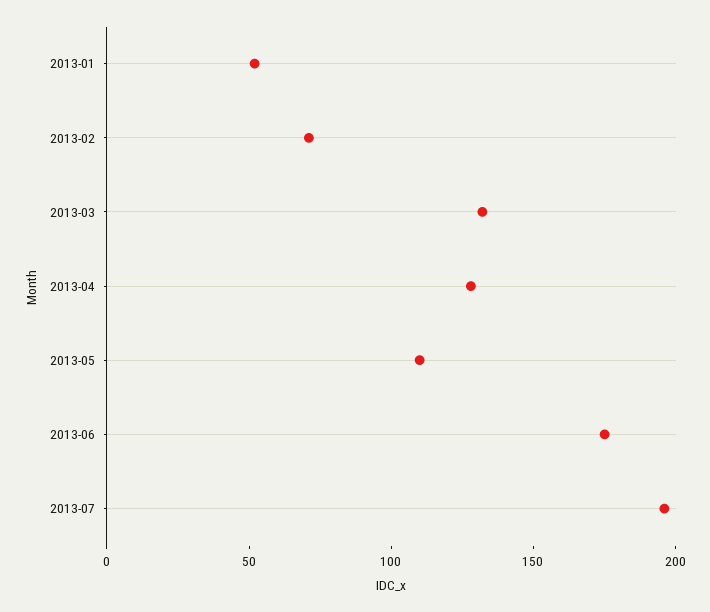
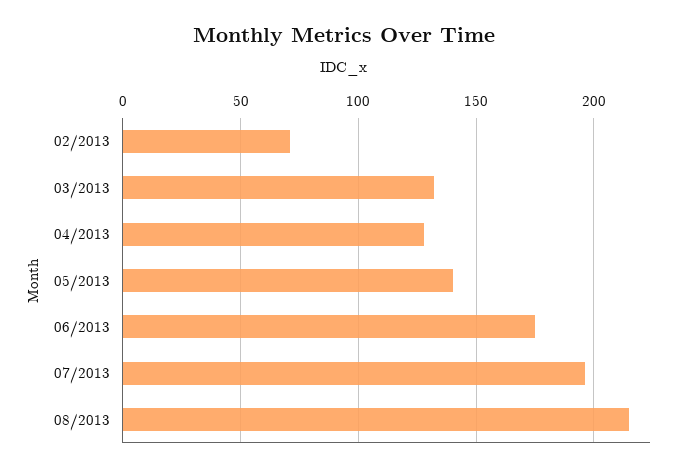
2013-01: 50 -> none
2013-05: 110 -> 140
08/2013: none -> 215

